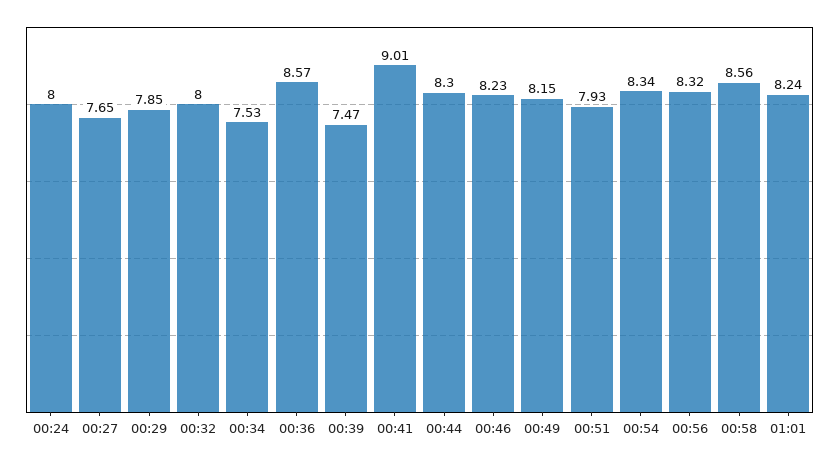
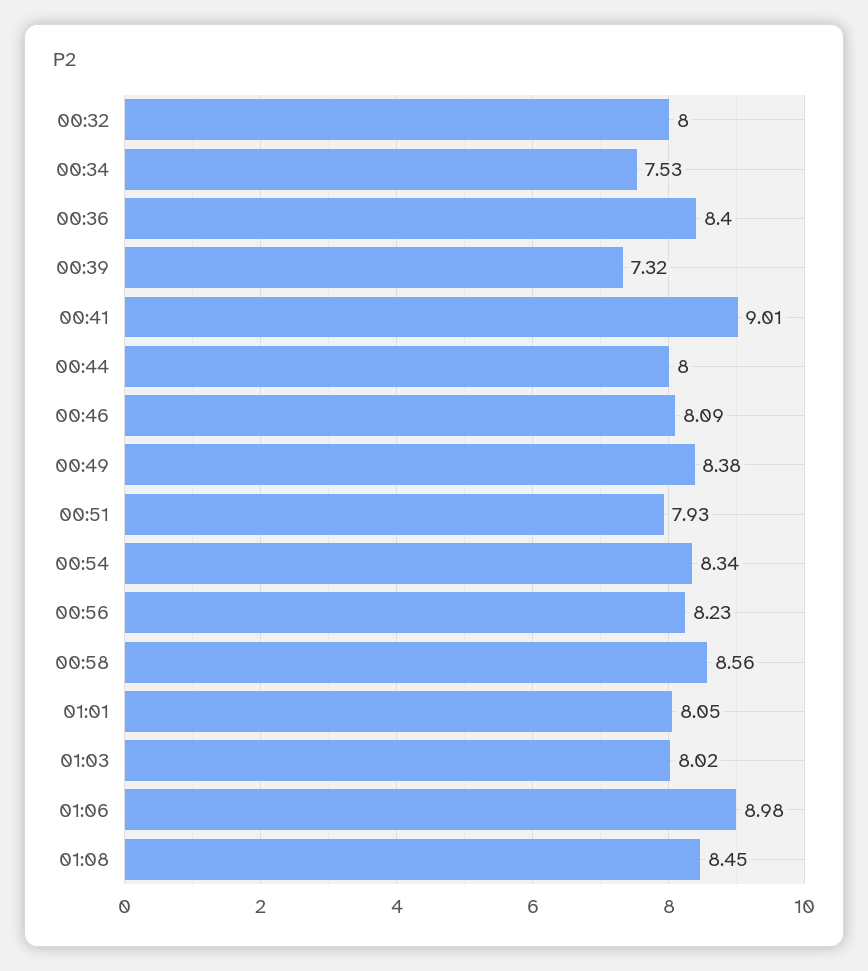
00:24: 8 -> none
00:27: 7.65 -> none
00:29: 7.85 -> none
00:36: 8.57 -> 8.4
00:39: 7.47 -> 7.32
00:44: 8.3 -> 8
00:46: 8.23 -> 8.09
00:49: 8.15 -> 8.38
00:56: 8.32 -> 8.23
01:01: 8.24 -> 8.05
01:03: none -> 8.02
01:06: none -> 8.98
01:08: none -> 8.45

